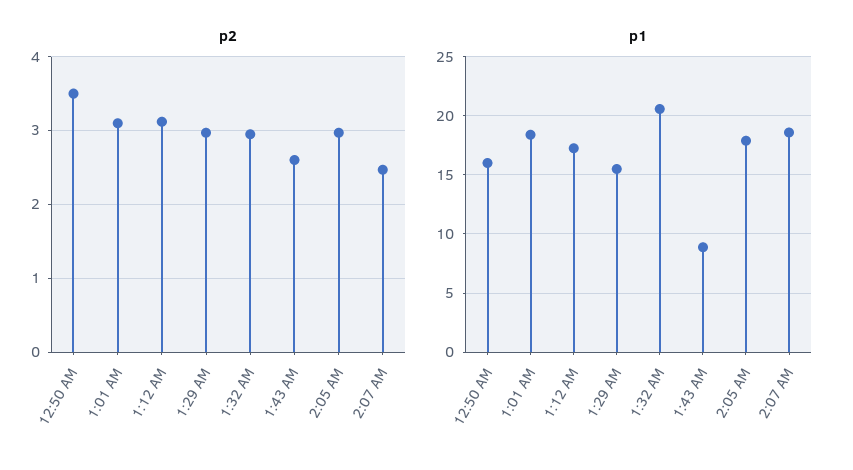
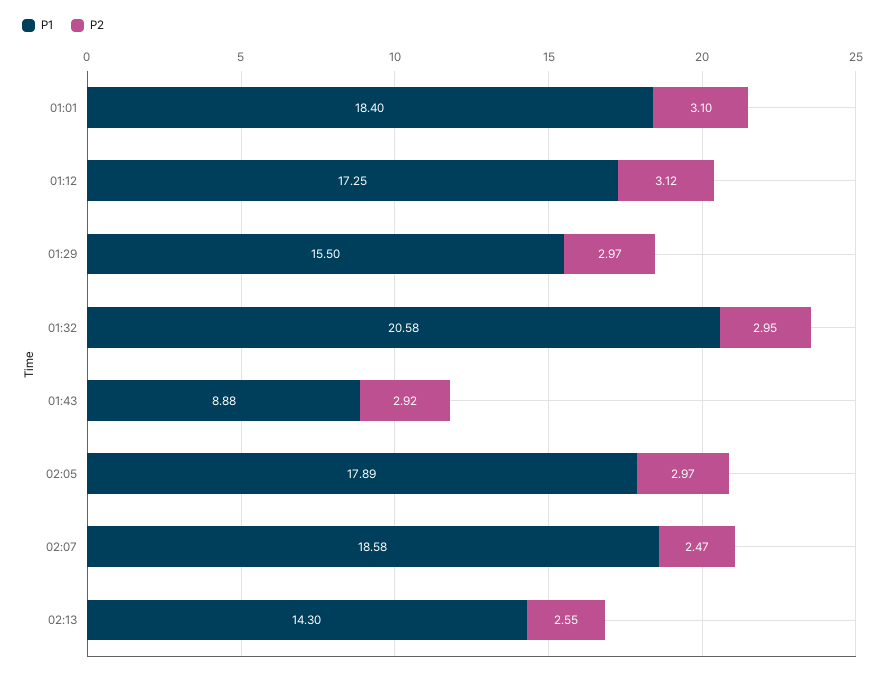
p2, 12:50 AM: 3.5 -> none
p2, 1:43 AM: 2.6 -> 2.92
p1, 12:50 AM: 16 -> none
p1, 02:13: none -> 14.3
p2, 02:13: none -> 2.55

